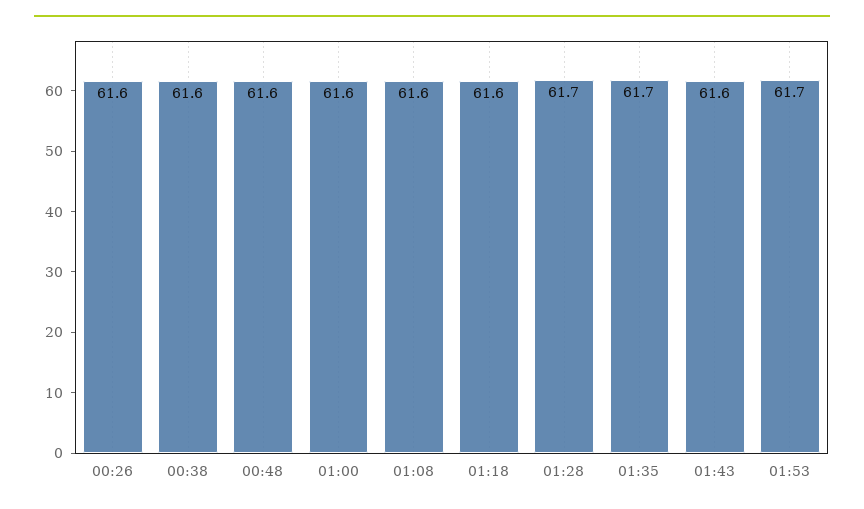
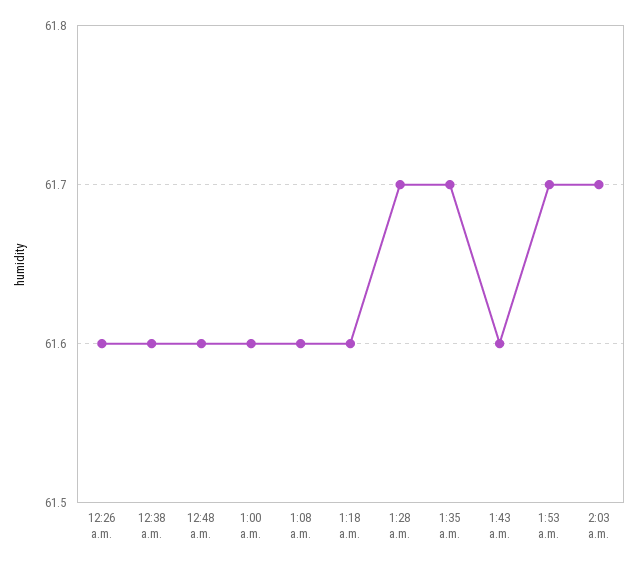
2:03 a.m.: none -> 61.7

